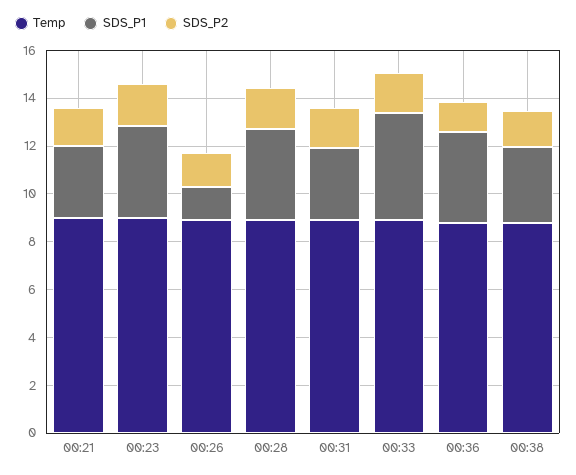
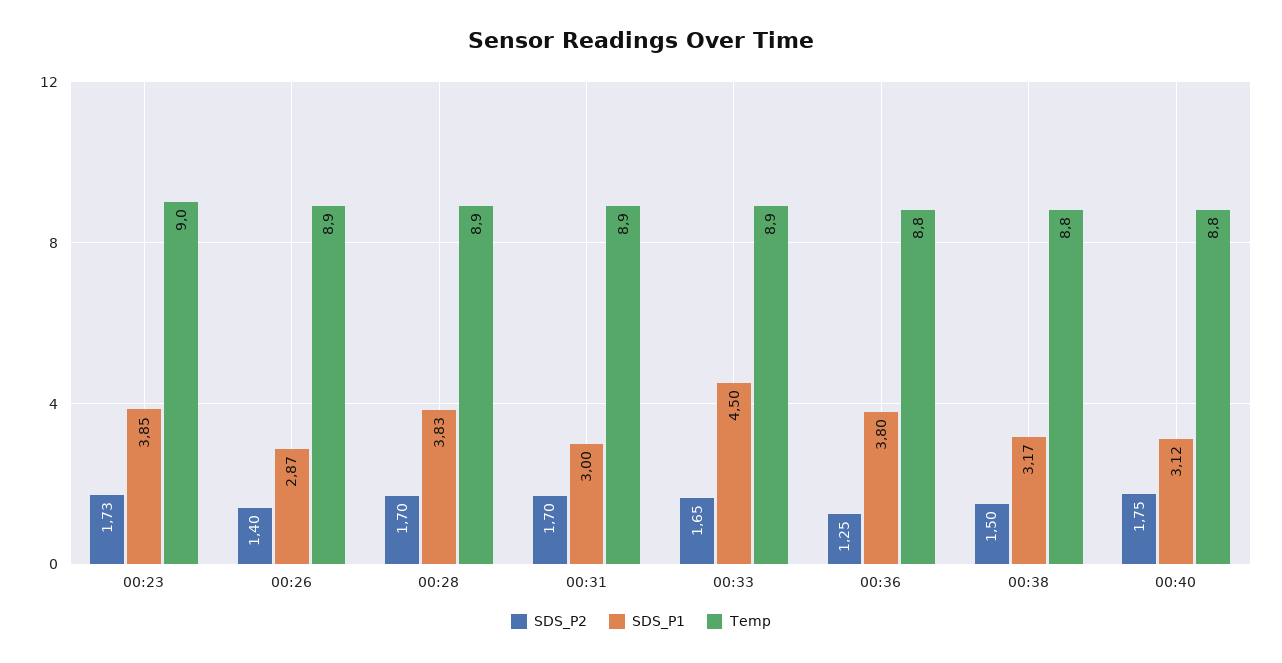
Temp, 00:21: 9 -> none
SDS_P1, 00:21: 3 -> none
SDS_P2, 00:21: 1.5 -> none
SDS_P1, 00:26: 1.5 -> 2.87
SDS_P2, 00:40: none -> 1.75
SDS_P1, 00:40: none -> 3.12
Temp, 00:40: none -> 8.8

